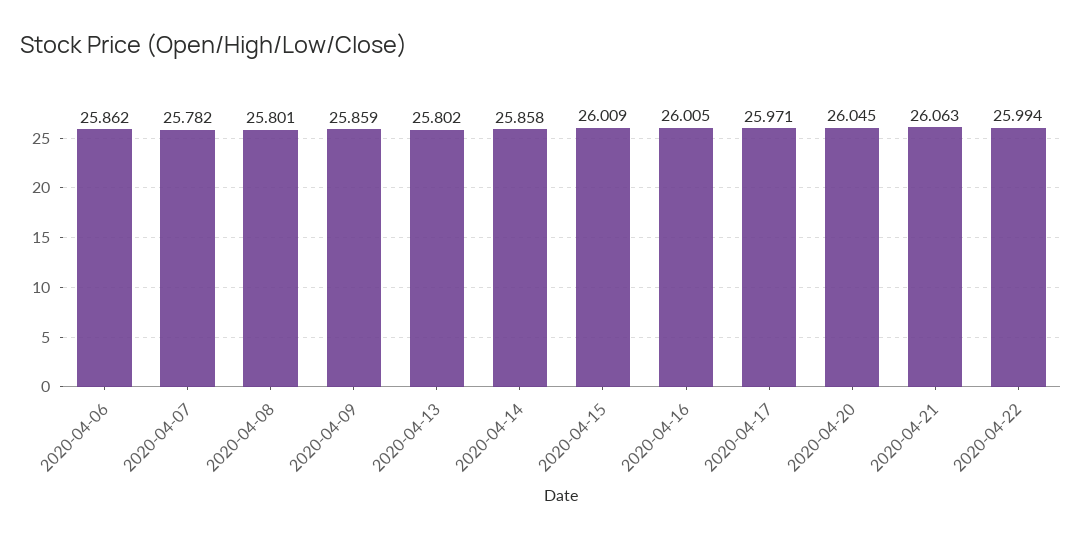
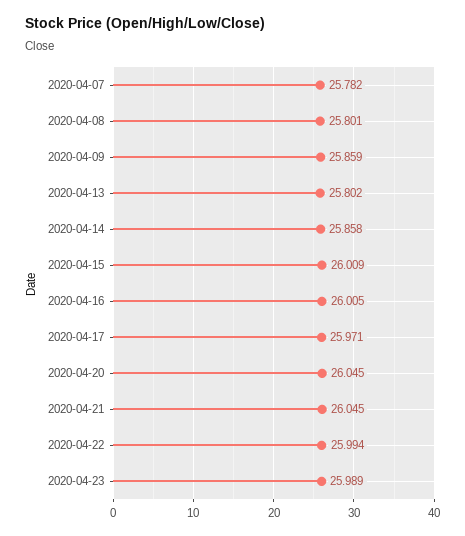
2020-04-06: 25.862 -> none
2020-04-21: 26.063 -> 26.045
2020-04-23: none -> 25.989

